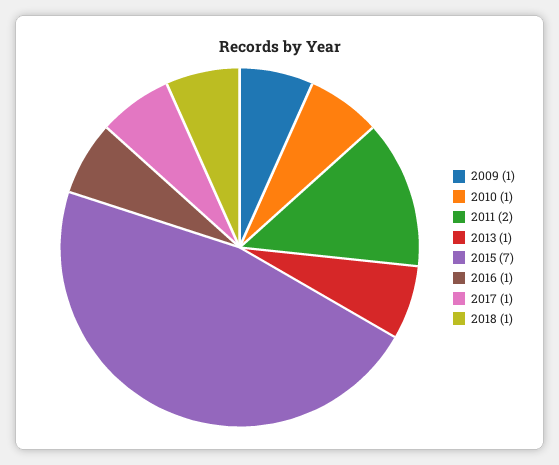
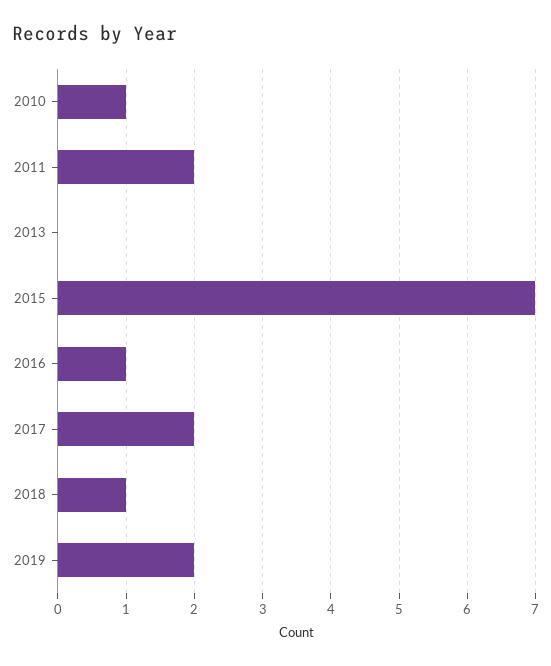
2009: 1 -> none
2013: 1 -> 0
2017: 1 -> 2
2019: none -> 2

